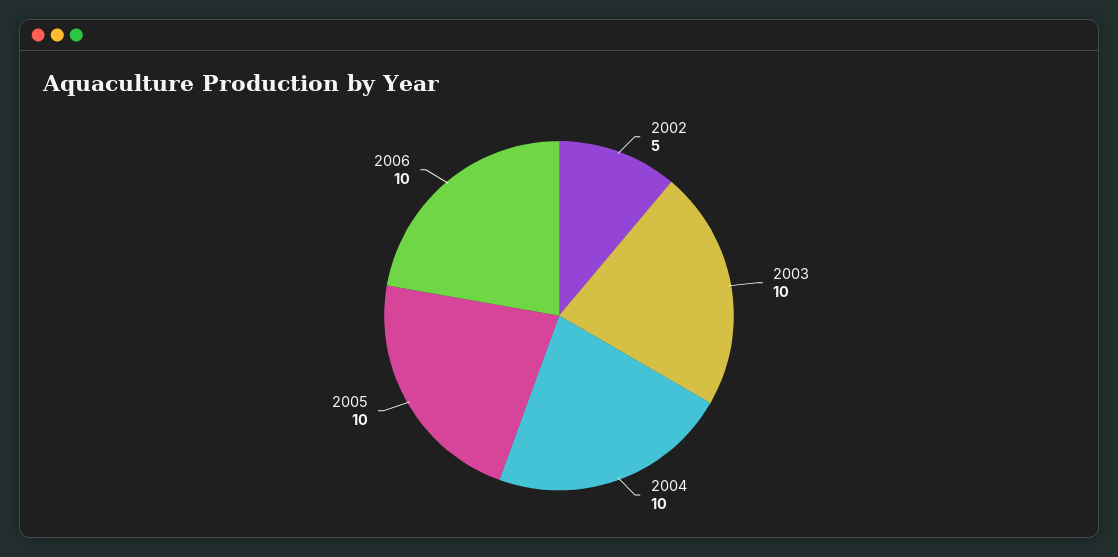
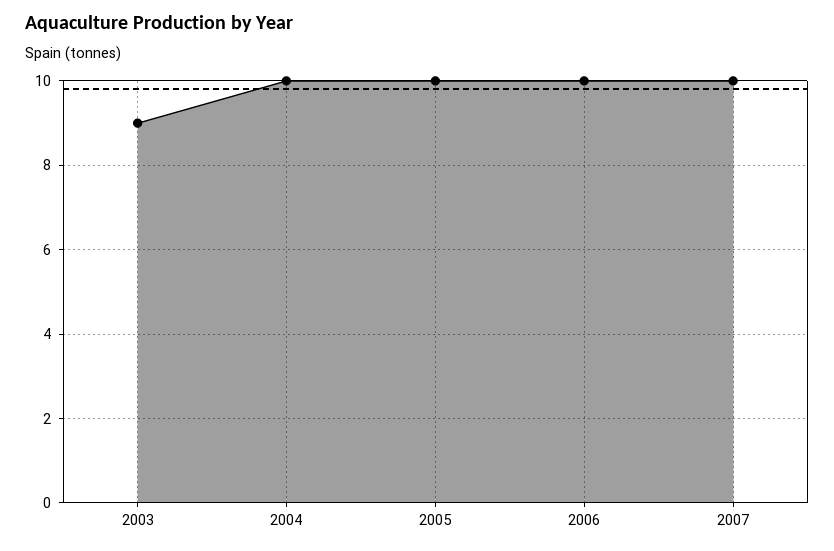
2002: 5 -> none
2003: 10 -> 9
2007: none -> 10

